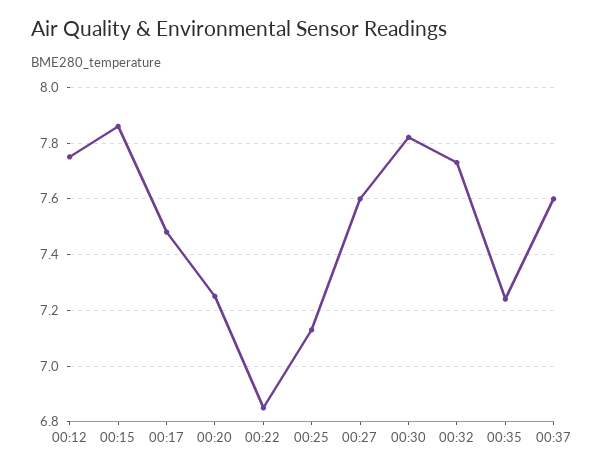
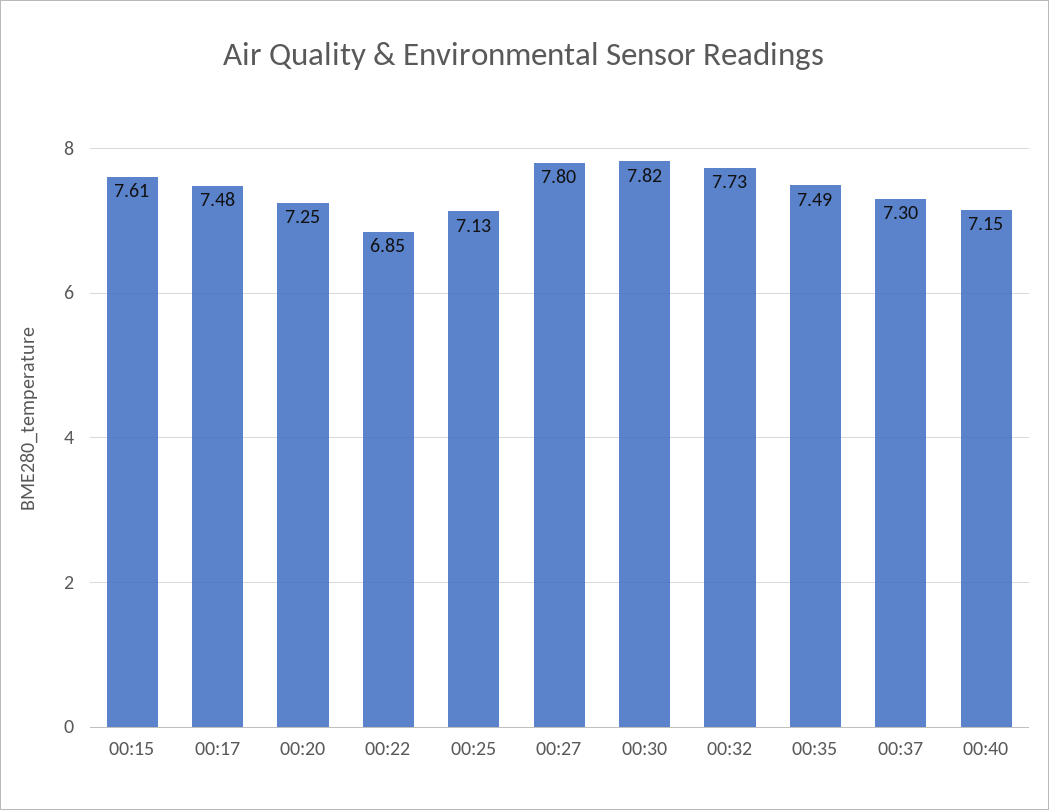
00:12: 7.75 -> none
00:15: 7.85 -> 7.61
00:27: 7.6 -> 7.8
00:35: 7.25 -> 7.49
00:37: 7.6 -> 7.3
00:40: none -> 7.15

